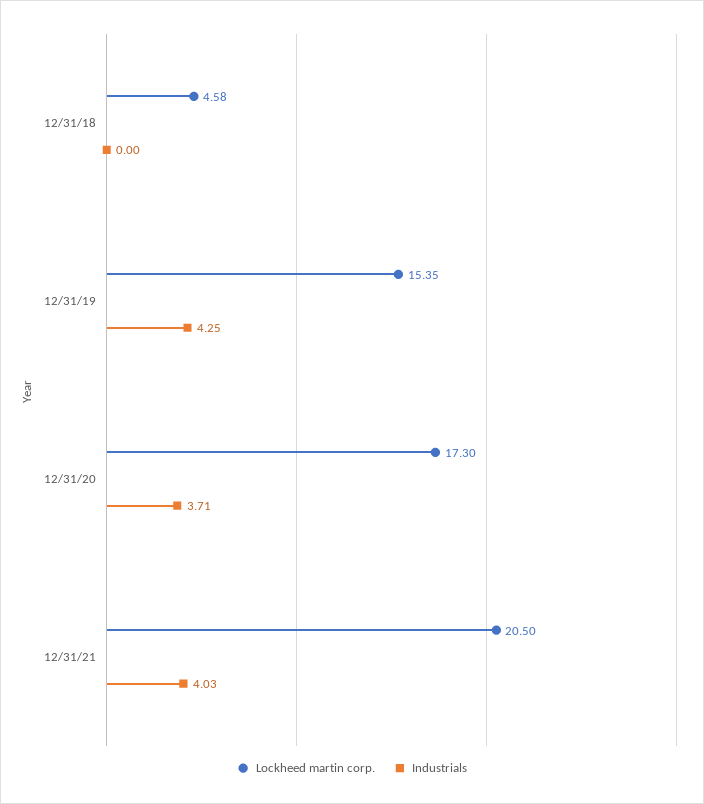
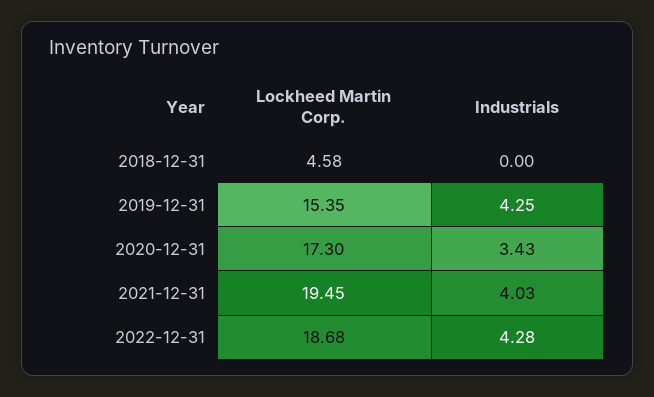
Industrials, 12/31/20: 3.71 -> 3.43
Lockheed martin corp., 12/31/21: 20.5 -> 19.45
Lockheed martin corp., 2022-12-31: none -> 18.68
Industrials, 2022-12-31: none -> 4.28

